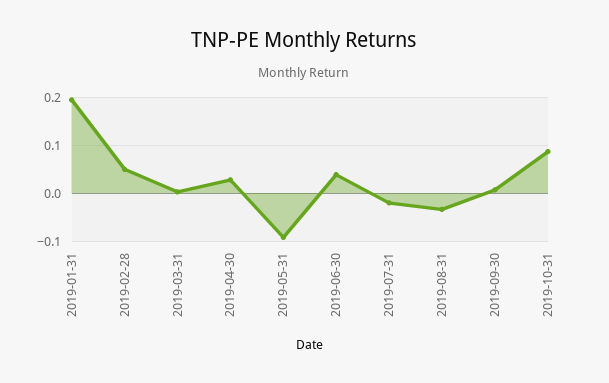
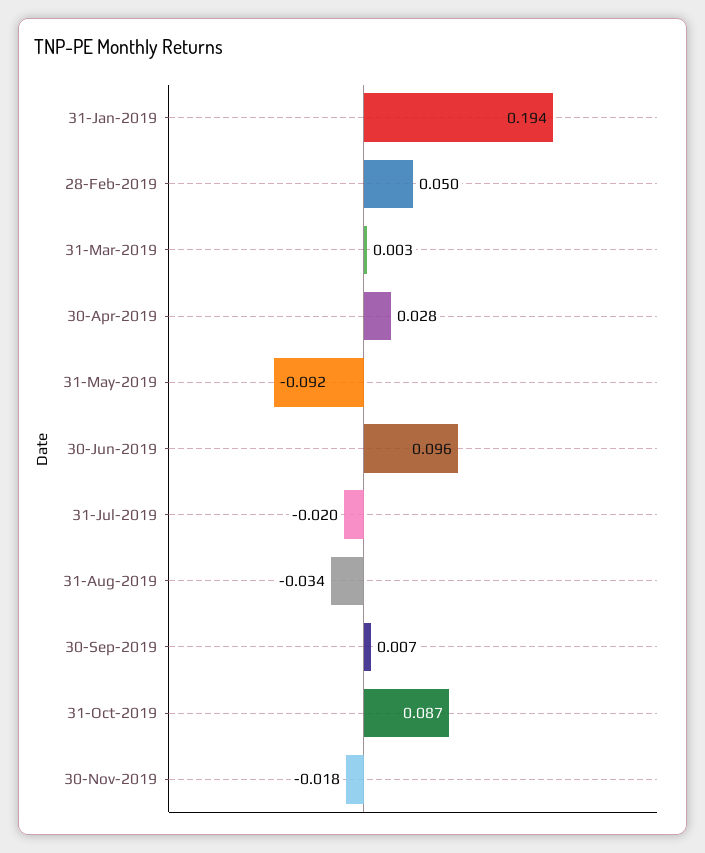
2019-06-30: 0.04 -> 0.096
30-Nov-2019: none -> -0.018

